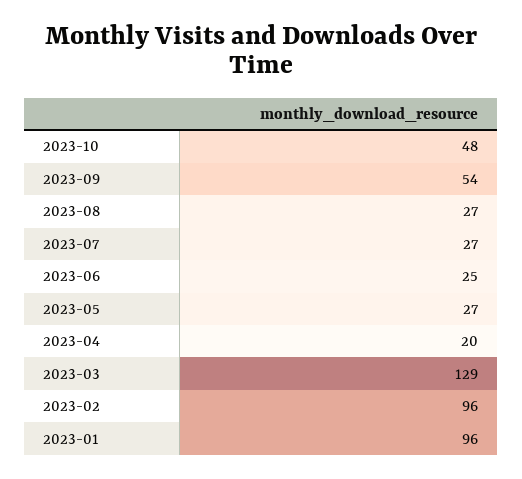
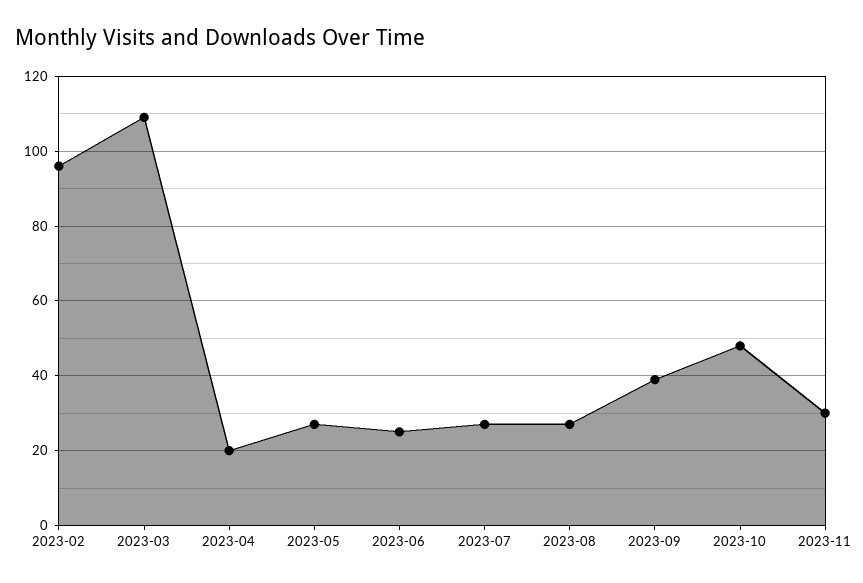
2023-09: 54 -> 40
2023-03: 129 -> 110
2023-01: 96 -> none
2023-11: none -> 30

